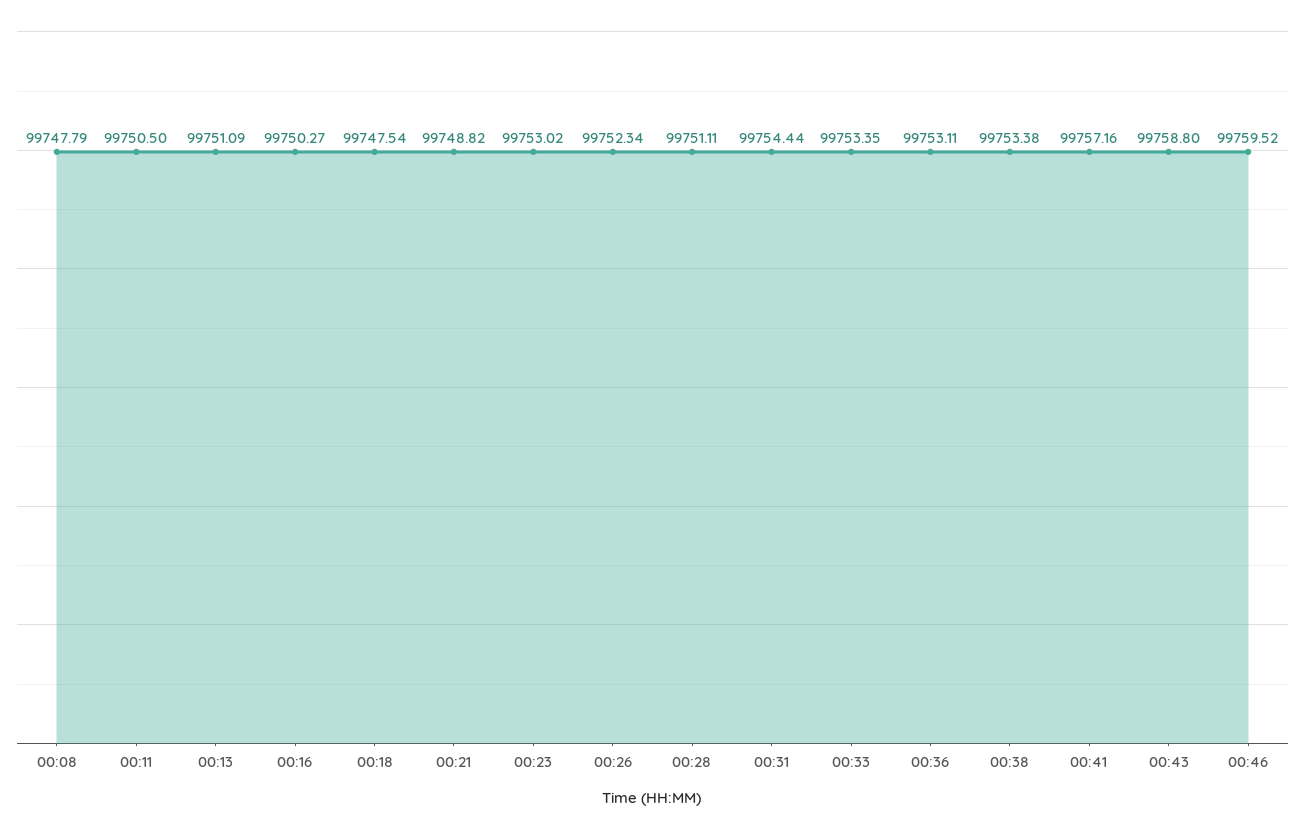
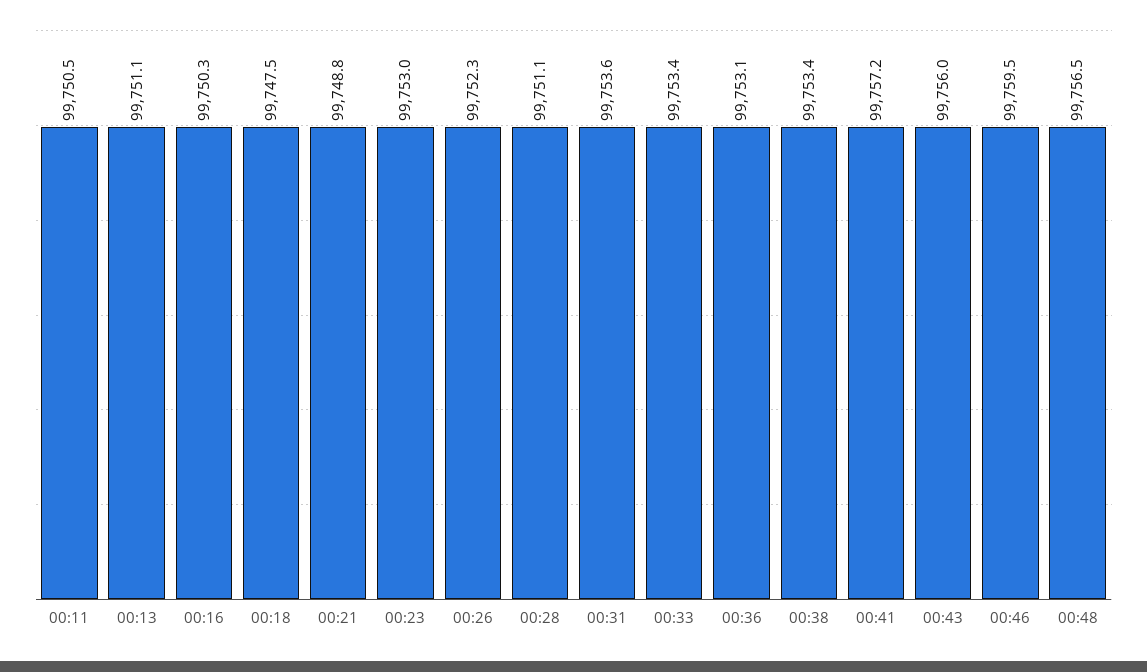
00:08: 99747.79 -> none
00:31: 99754.44 -> 99753.6
00:43: 99758.8 -> 99756
00:48: none -> 99756.5

